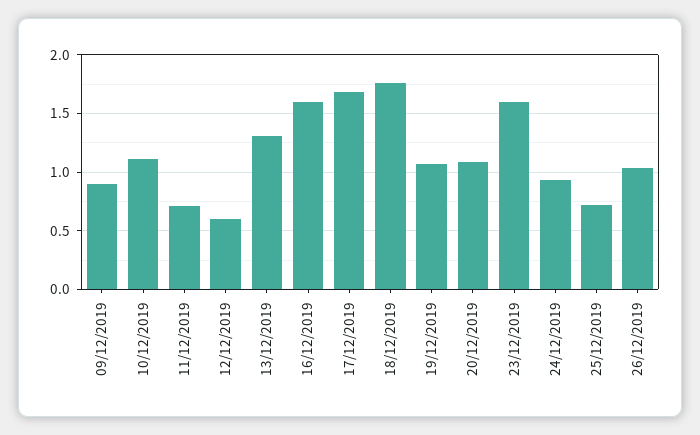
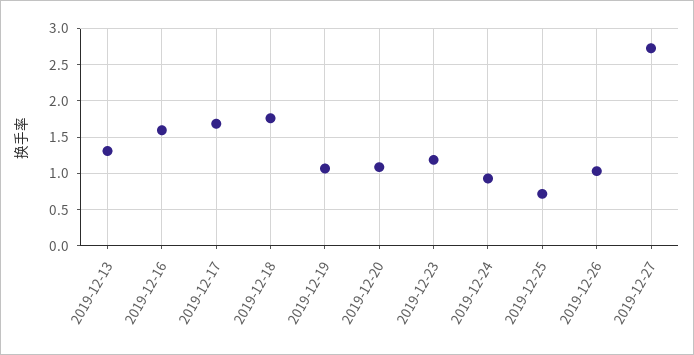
09/12/2019: 0.9 -> none
10/12/2019: 1.1 -> none
11/12/2019: 0.7 -> none
12/12/2019: 0.6 -> none
23/12/2019: 1.6 -> 1.2
2019-12-27: none -> 2.7

